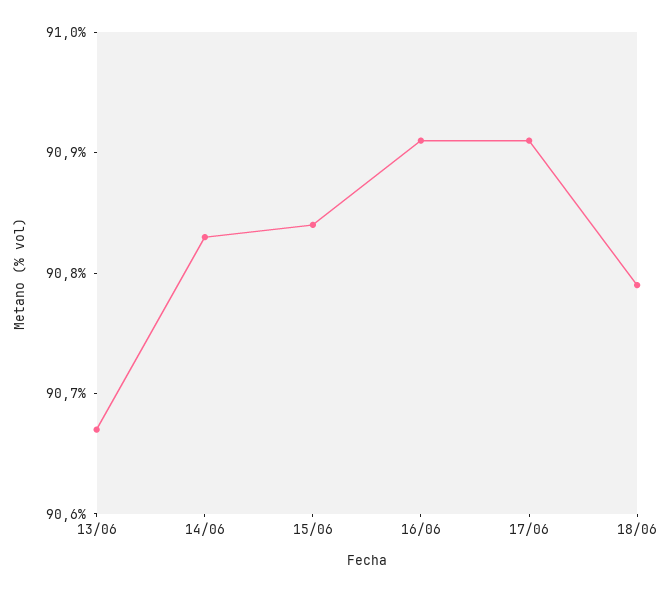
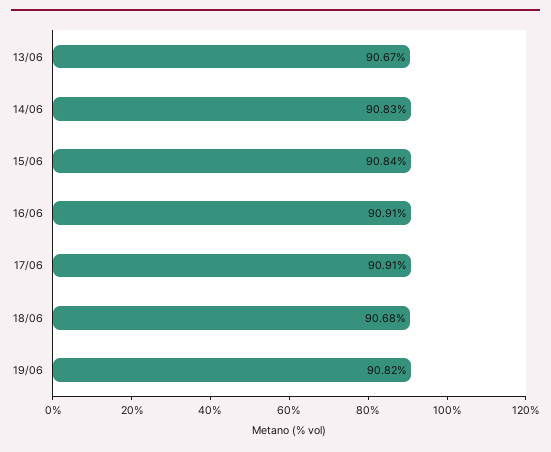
18/06: 90.79 -> 90.68
19/06: none -> 90.82

